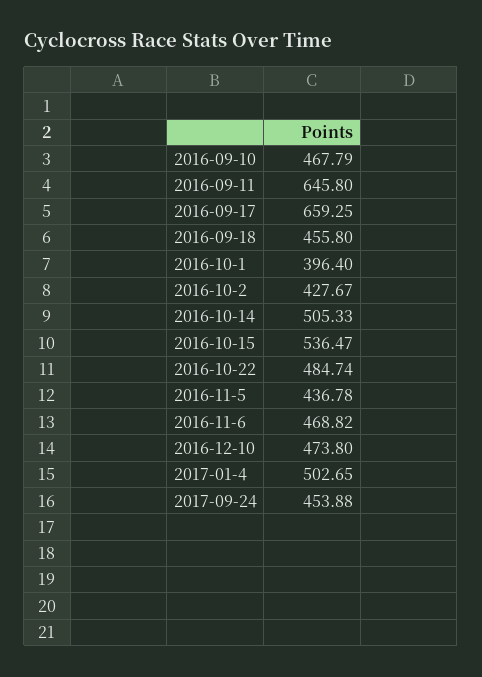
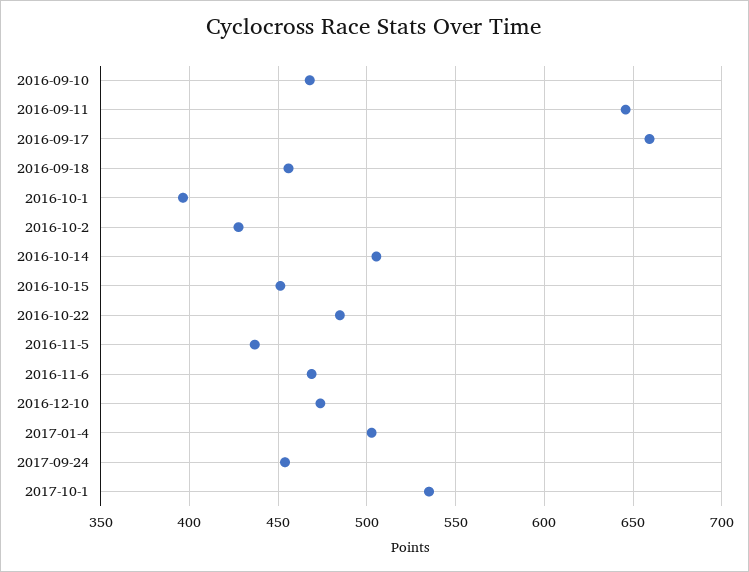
2016-10-15: 536.47 -> 450
2017-10-1: none -> 535

